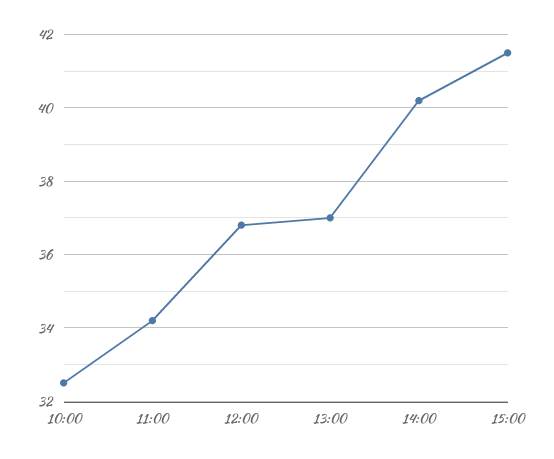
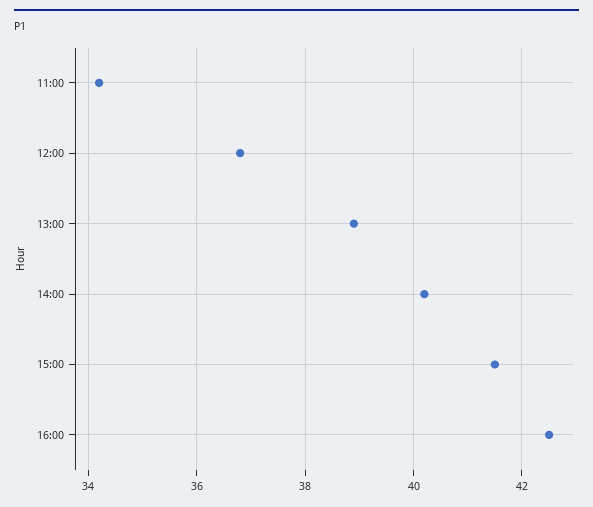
10:00: 32.5 -> none
13:00: 37 -> 39
16:00: none -> 42.5

